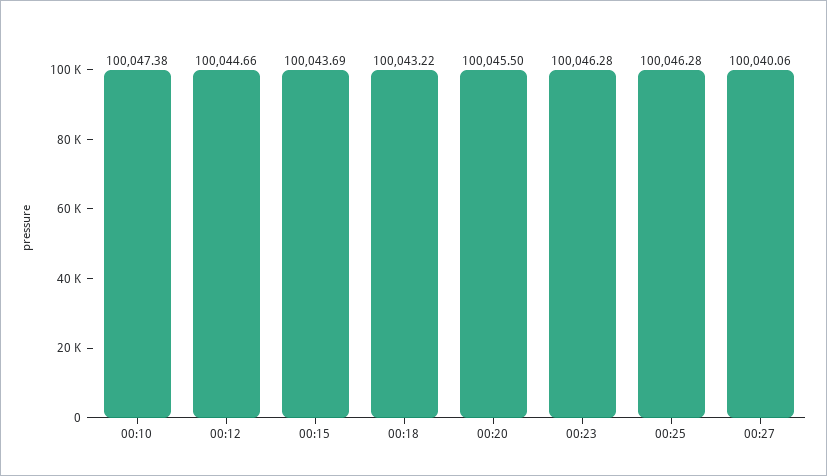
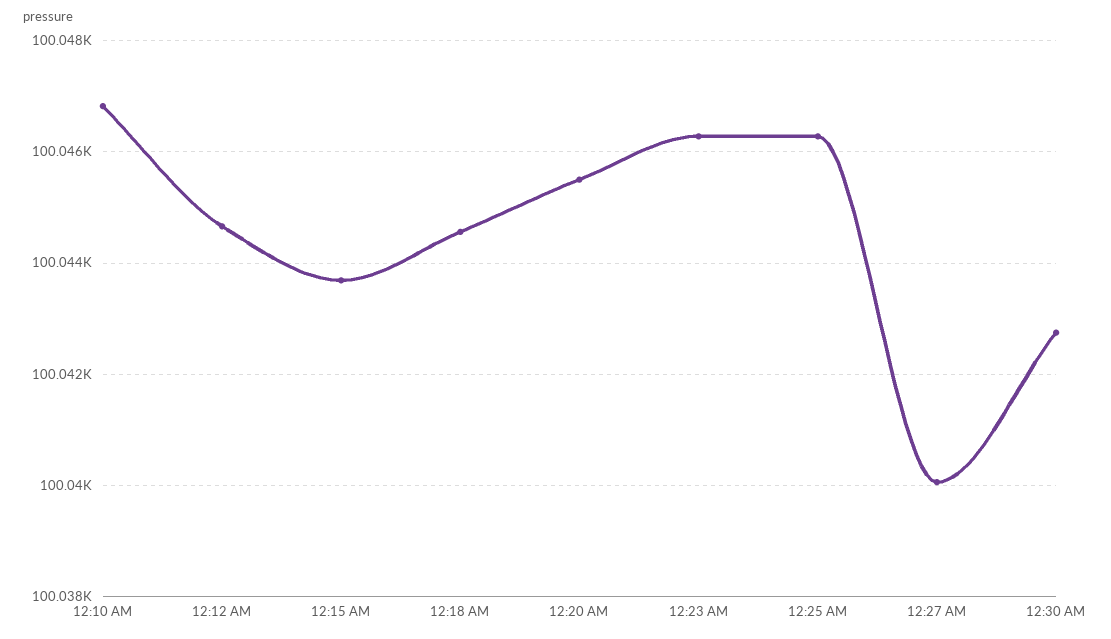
00:10: 100047.38 -> 100046.8
00:18: 100043.22 -> 100044.6
12:30 AM: none -> 100042.8

